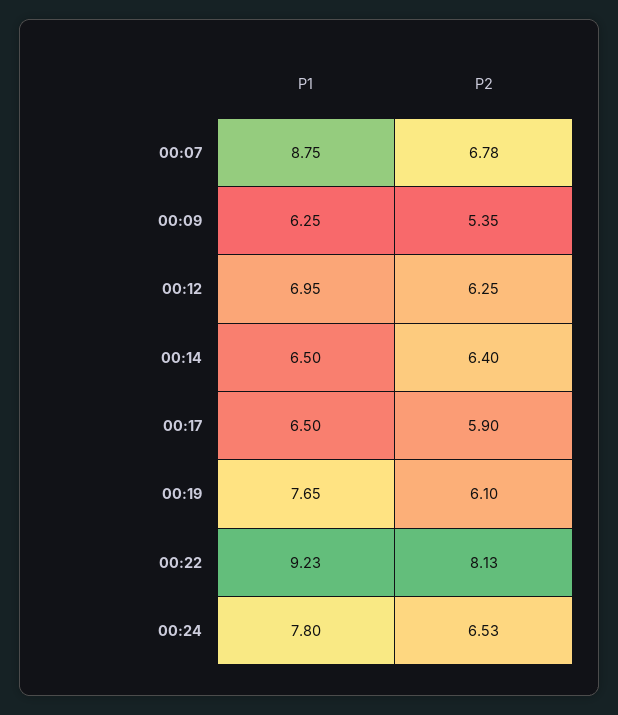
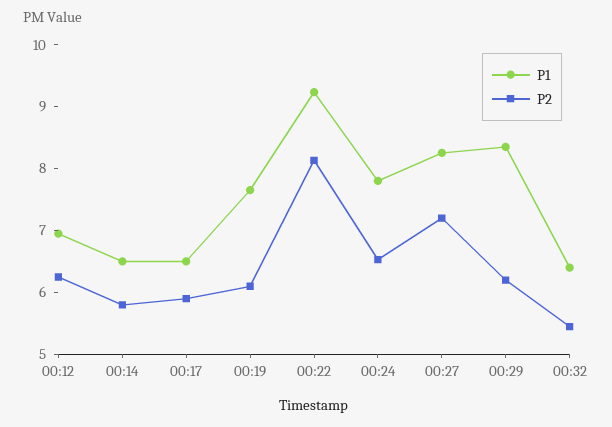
P1, 00:07: 8.75 -> none
P2, 00:07: 6.78 -> none
P1, 00:09: 6.25 -> none
P2, 00:09: 5.35 -> none
P2, 00:14: 6.4 -> 5.8
P1, 00:27: none -> 8.2
P2, 00:27: none -> 7.2
P1, 00:29: none -> 8.4
P2, 00:29: none -> 6.2
P1, 00:32: none -> 6.4
P2, 00:32: none -> 5.4

